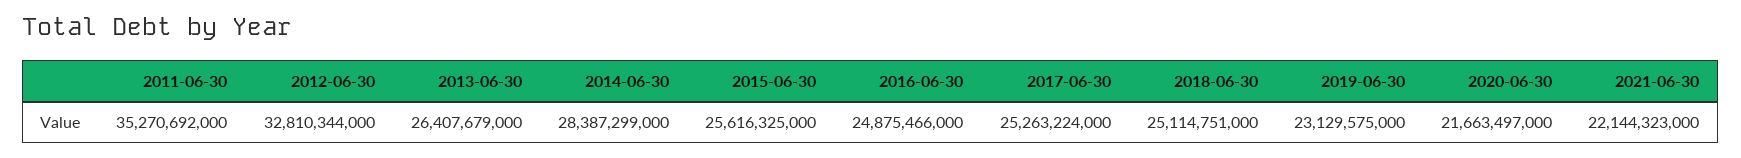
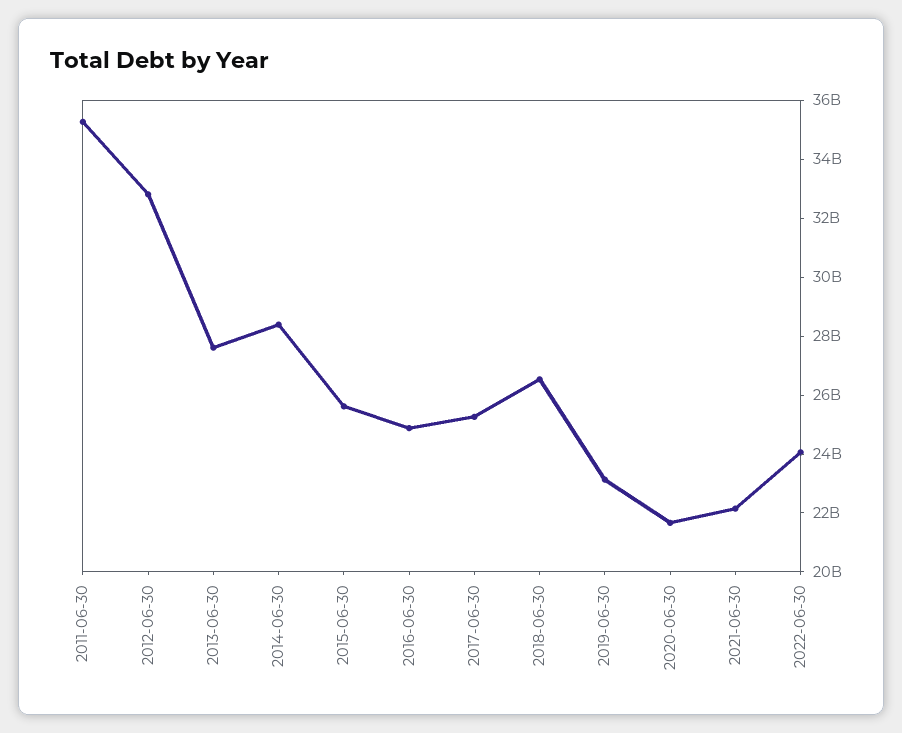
2013-06-30: 26407679000 -> 27500000000
2018-06-30: 25114751000 -> 26500000000
2022-06-30: none -> 24000000000

